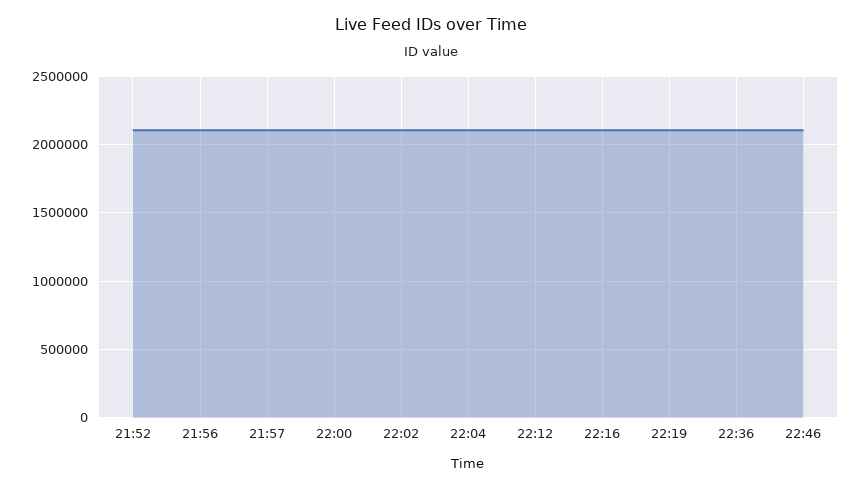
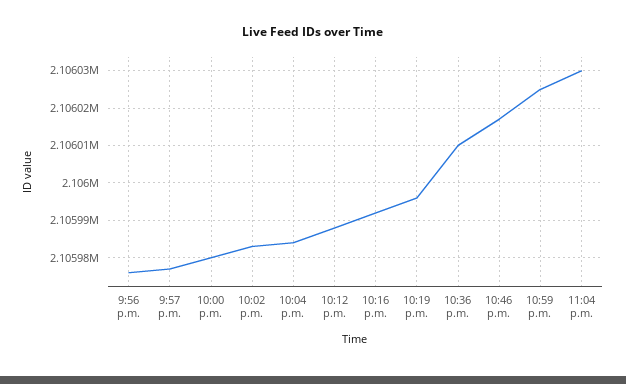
21:52: 2100000 -> none
10:59 p.m.: none -> 2106025
11:04 p.m.: none -> 2106030

